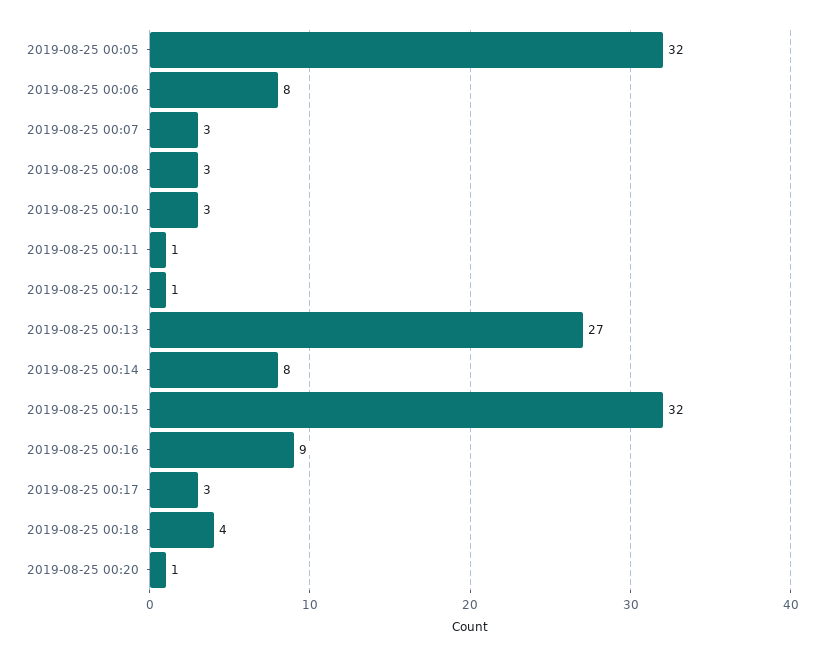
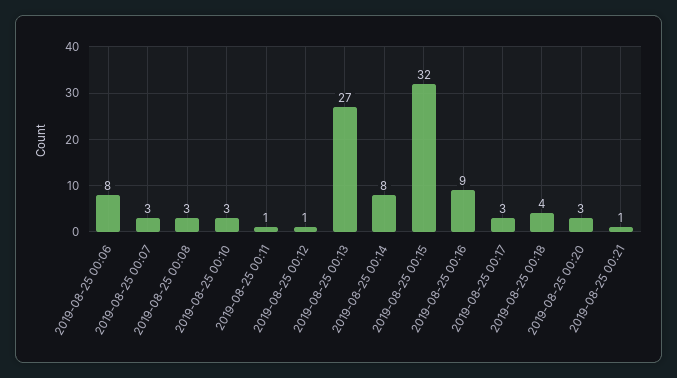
2019-08-25 00:05: 32 -> none
2019-08-25 00:20: 1 -> 3
2019-08-25 00:21: none -> 1

